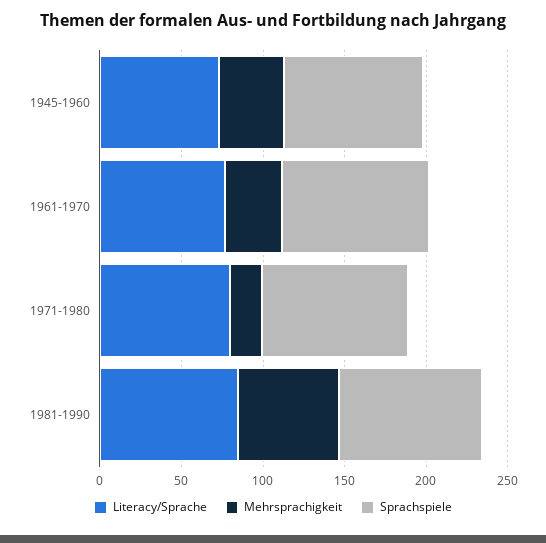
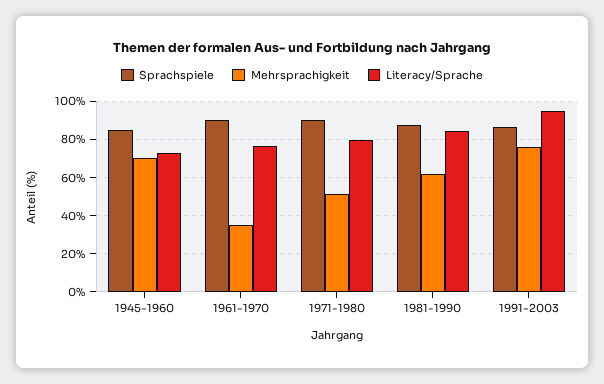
Mehrsprachigkeit, 1945-1960: 40 -> 70
Mehrsprachigkeit, 1971-1980: 20 -> 50
Sprachspiele, 1991-2003: none -> 85
Mehrsprachigkeit, 1991-2003: none -> 75
Literacy/Sprache, 1991-2003: none -> 95

